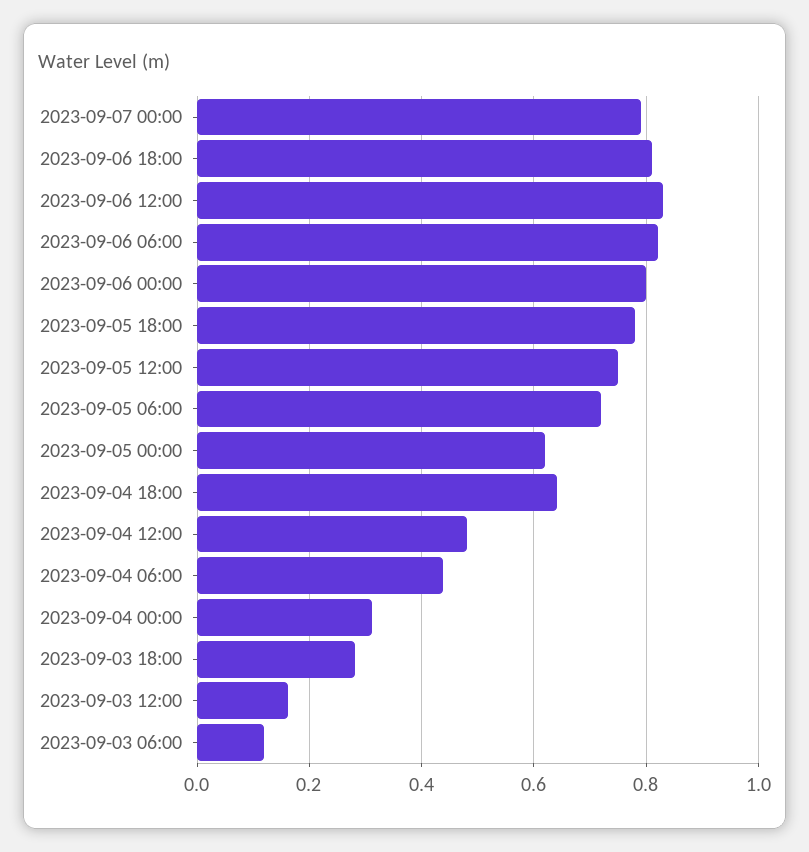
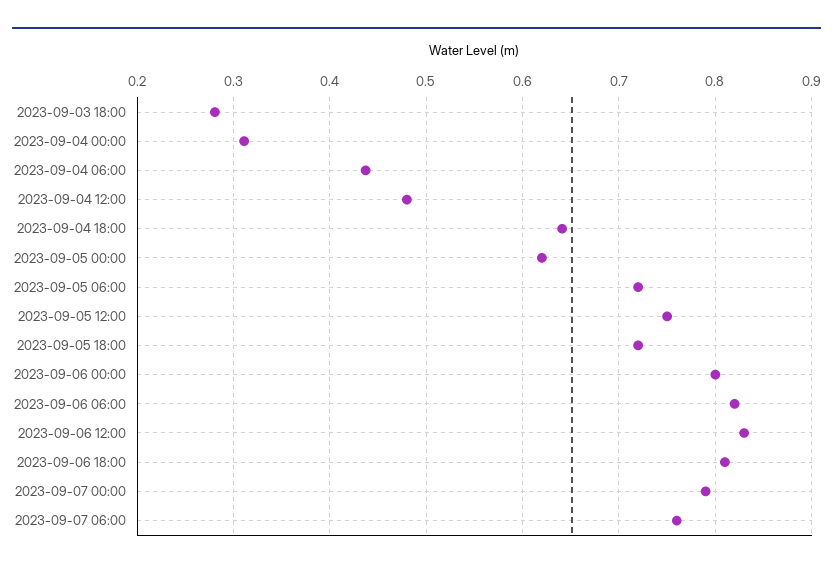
2023-09-05 18:00: 0.78 -> 0.72
2023-09-03 12:00: 0.16 -> none
2023-09-03 06:00: 0.12 -> none
2023-09-07 06:00: none -> 0.76

